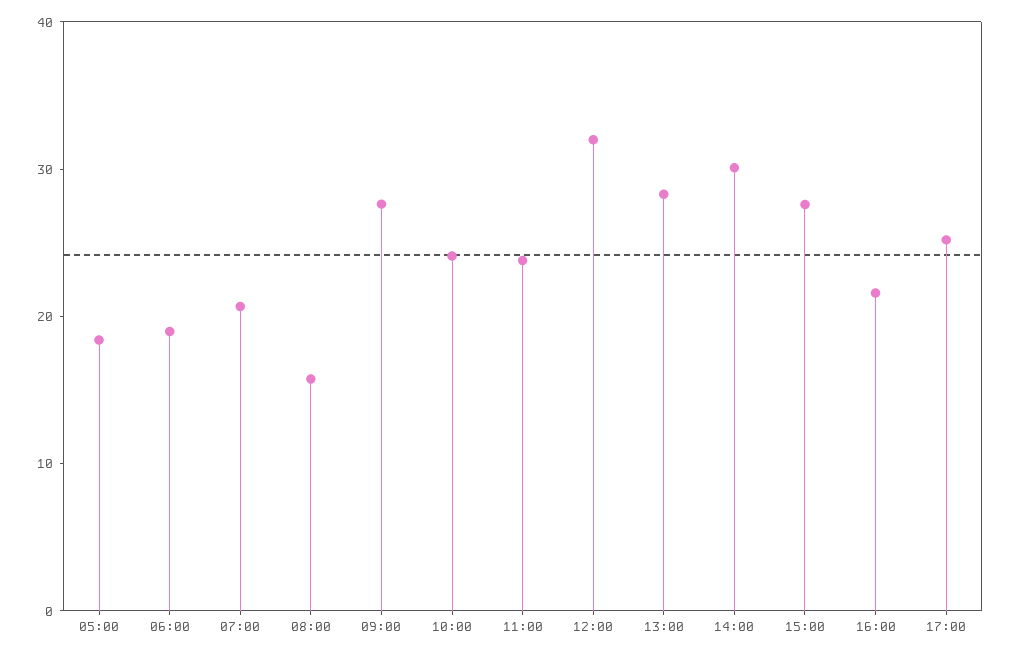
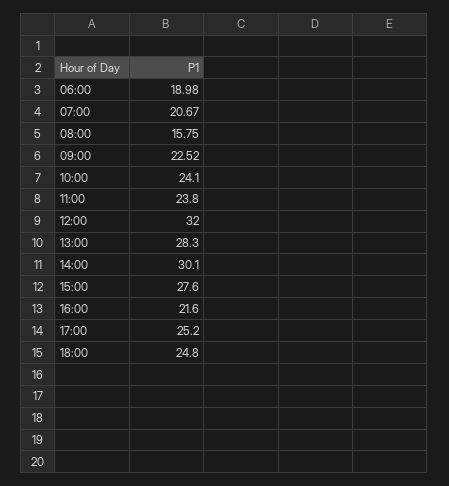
05:00: 18 -> none
09:00: 28 -> 22.52
18:00: none -> 24.8

